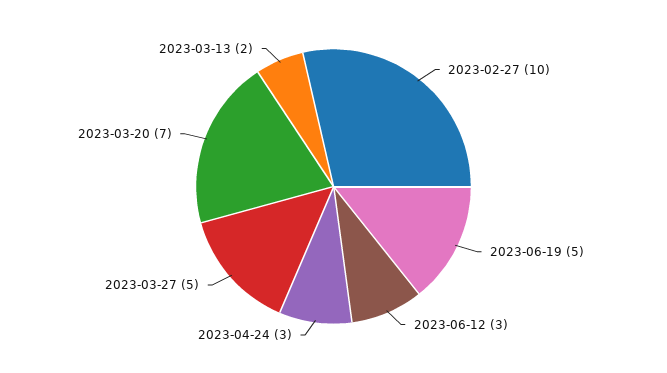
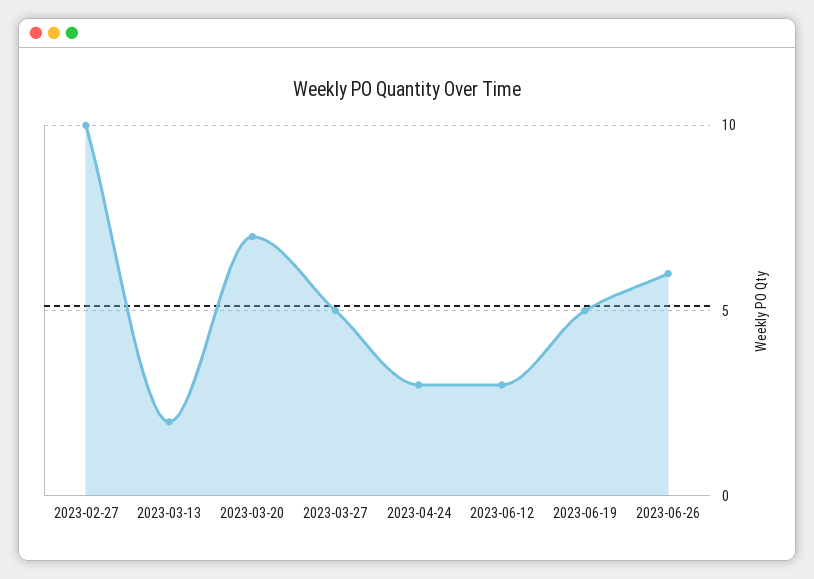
2023-06-26: none -> 6

